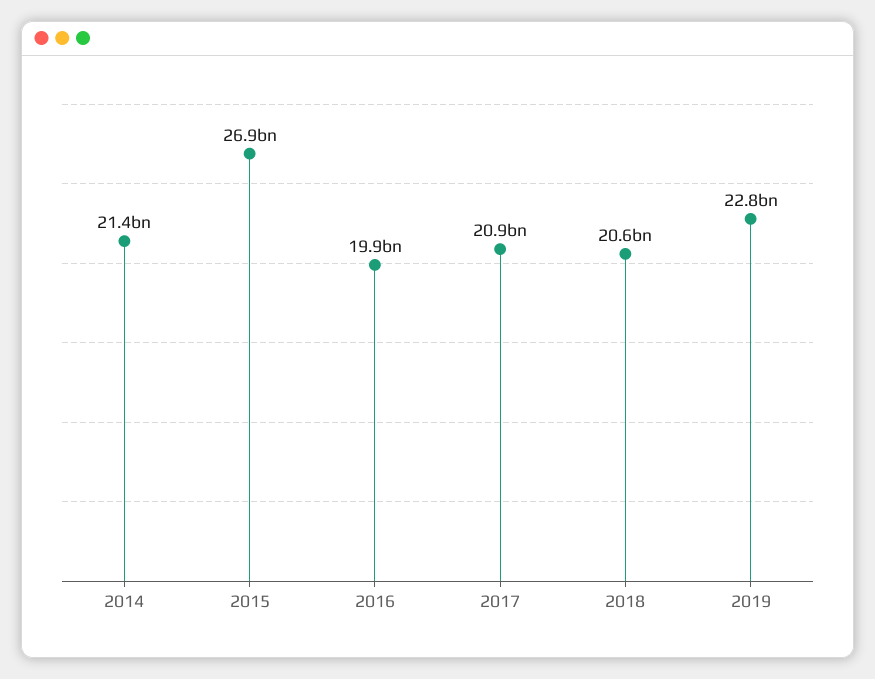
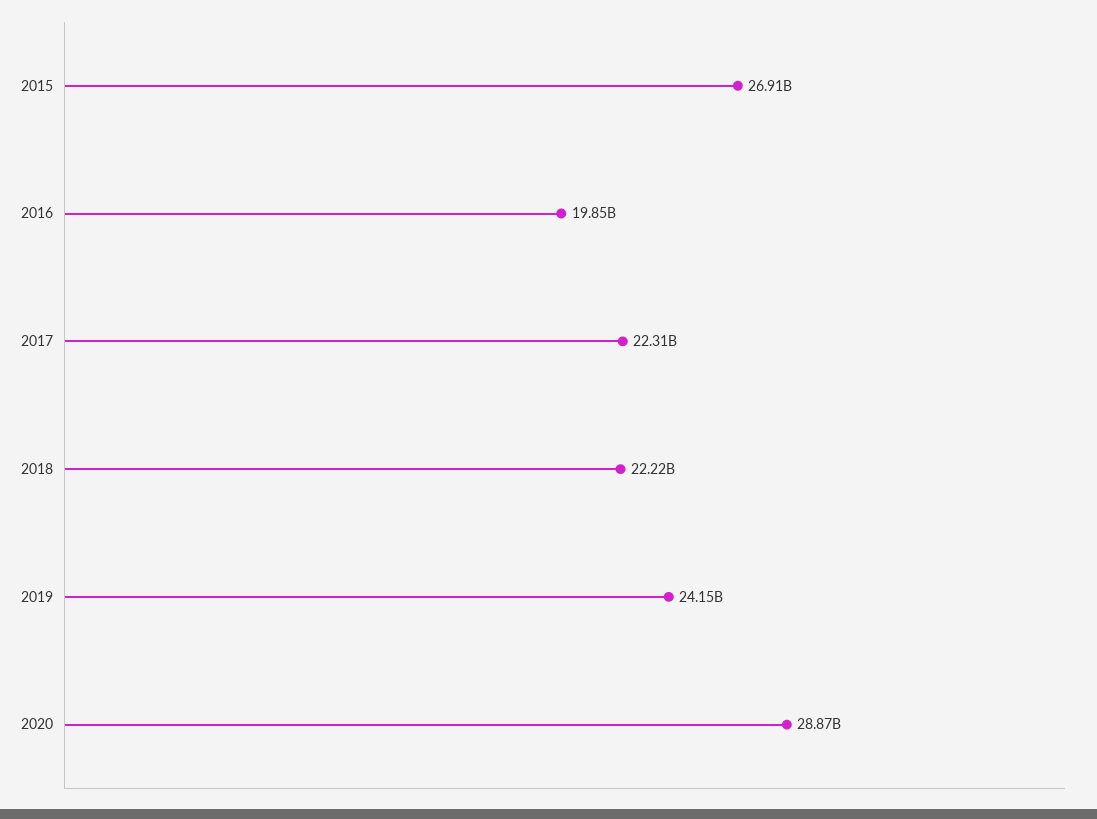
2014: 21400000000 -> none
2017: 20900000000 -> 22310000000
2018: 20600000000 -> 22220000000
2019: 22800000000 -> 24150000000
2020: none -> 28870000000

